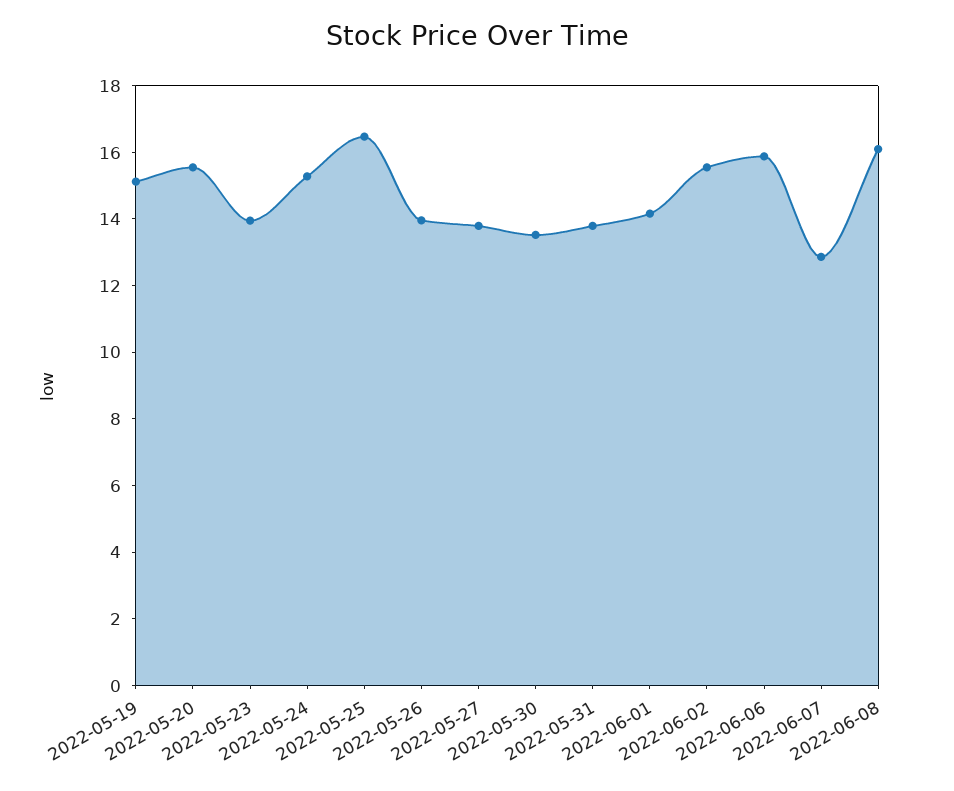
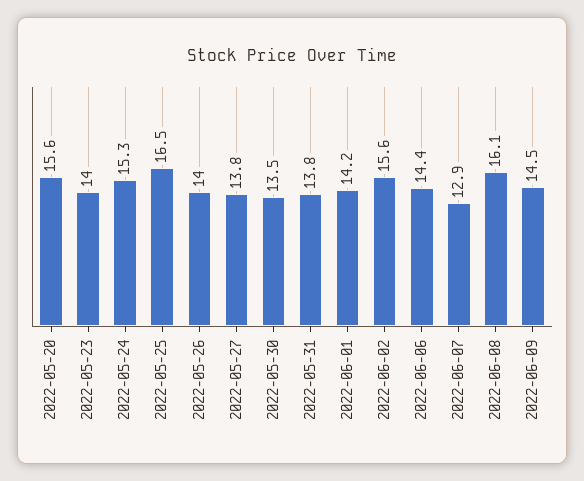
2022-05-19: 15 -> none
2022-06-06: 16 -> 14.4
2022-06-09: none -> 14.5

